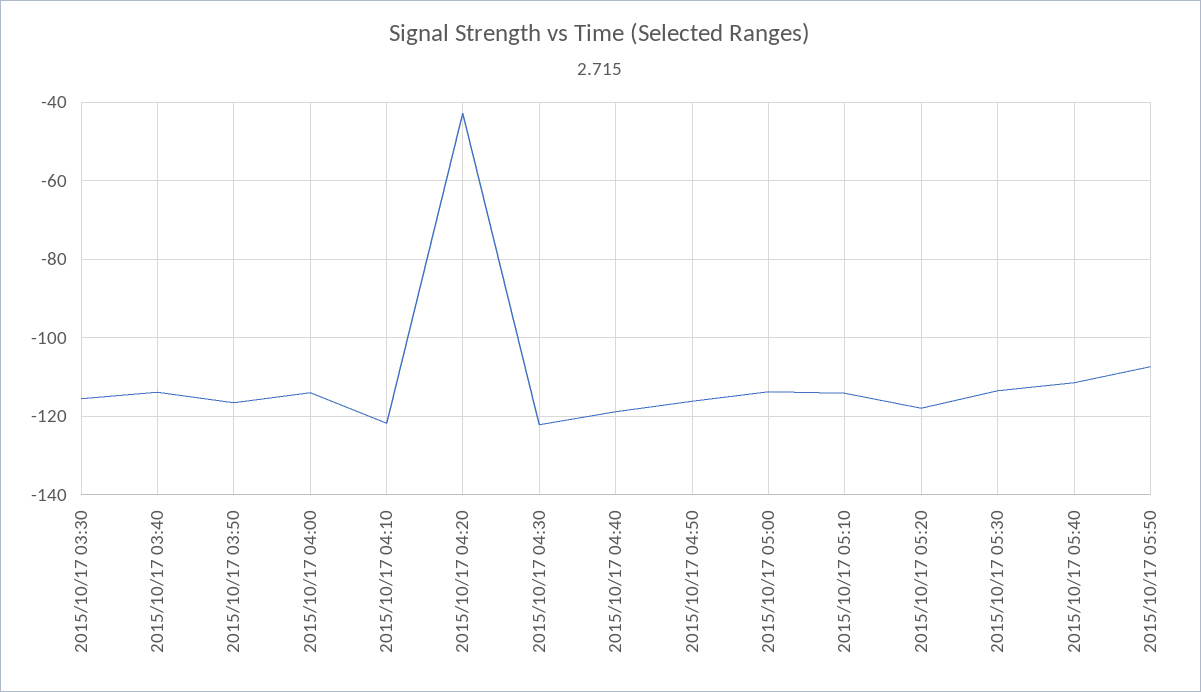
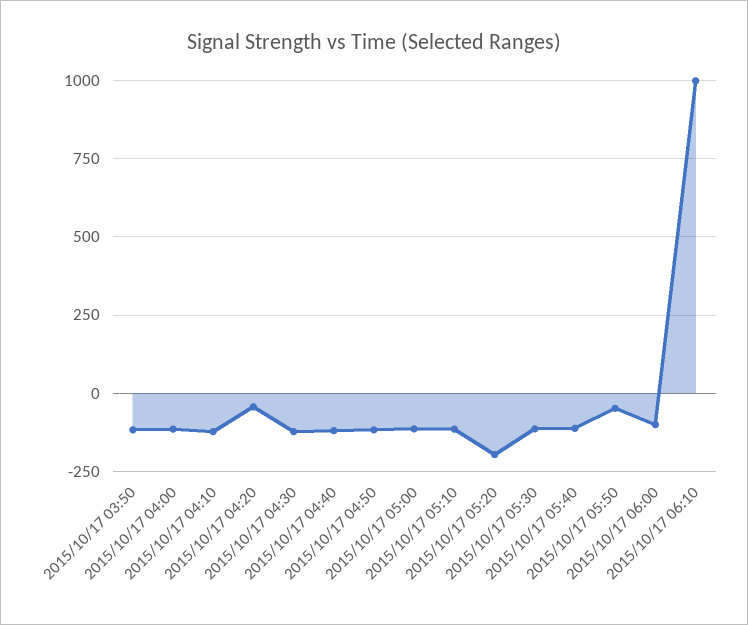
2015/10/17 03:30: -116 -> none
2015/10/17 03:40: -114 -> none
2015/10/17 05:20: -118 -> -200
2015/10/17 05:50: -108 -> -50
2015/10/17 06:00: none -> -100
2015/10/17 06:10: none -> 1000

